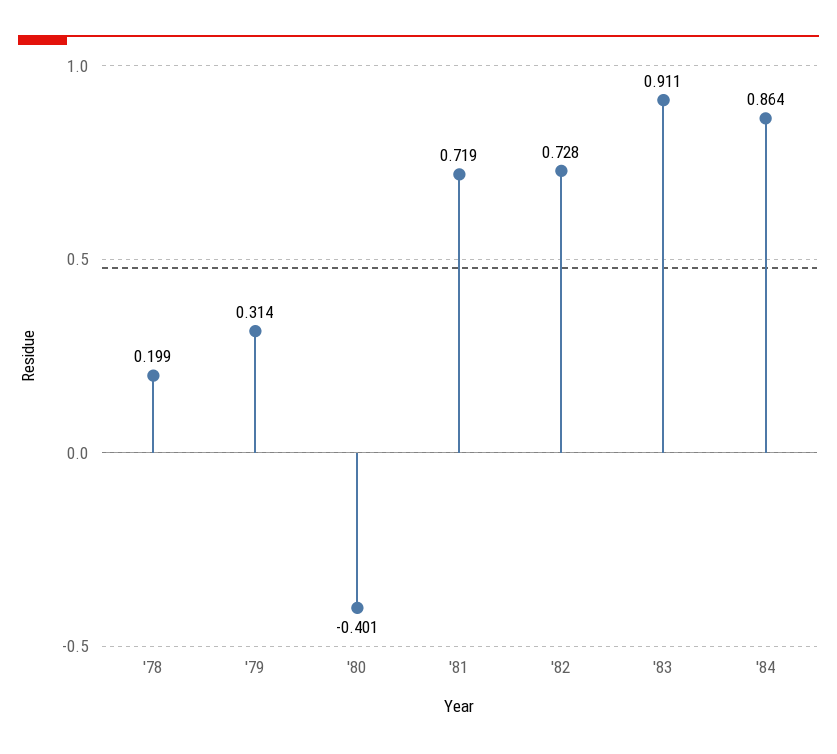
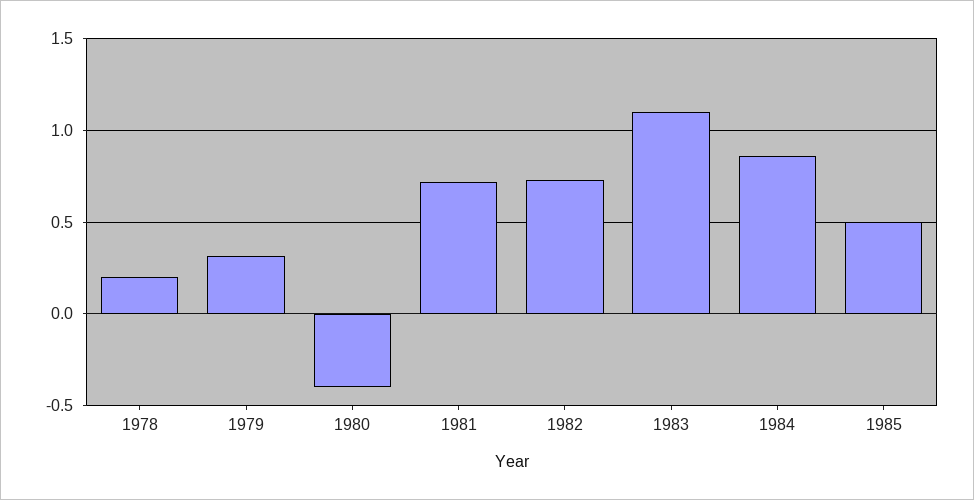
'83: 0.911 -> 1.1
1985: none -> 0.5

